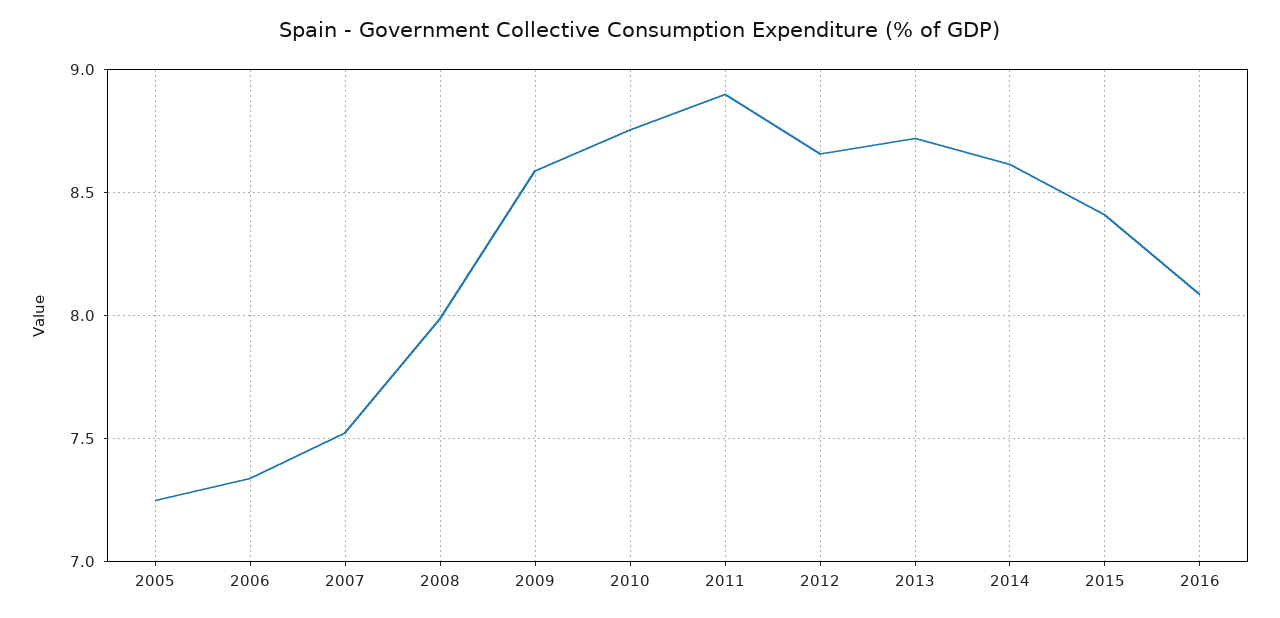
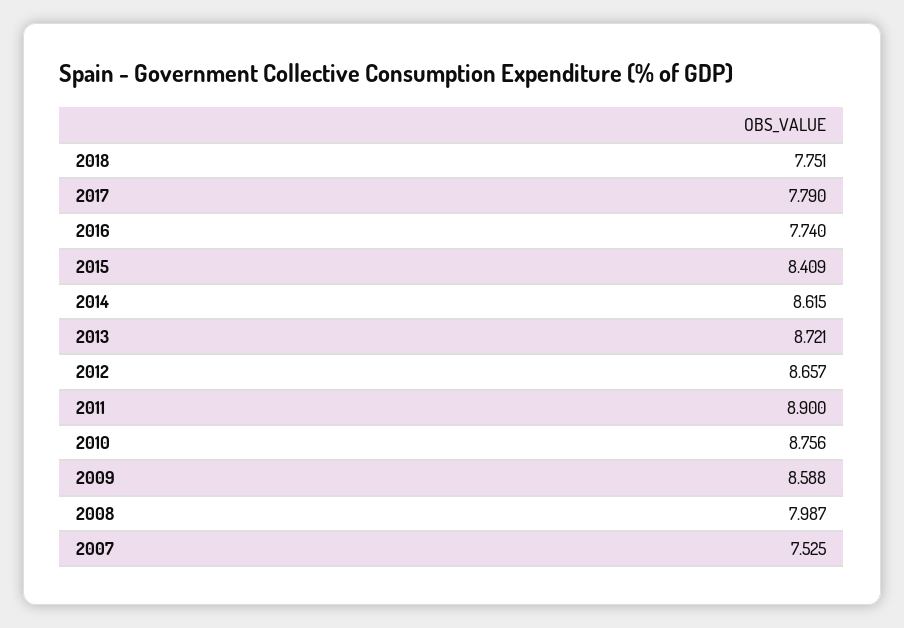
2005: 7.25 -> none
2006: 7.35 -> none
2016: 8.1 -> 7.74
2018: none -> 7.751
2017: none -> 7.79

